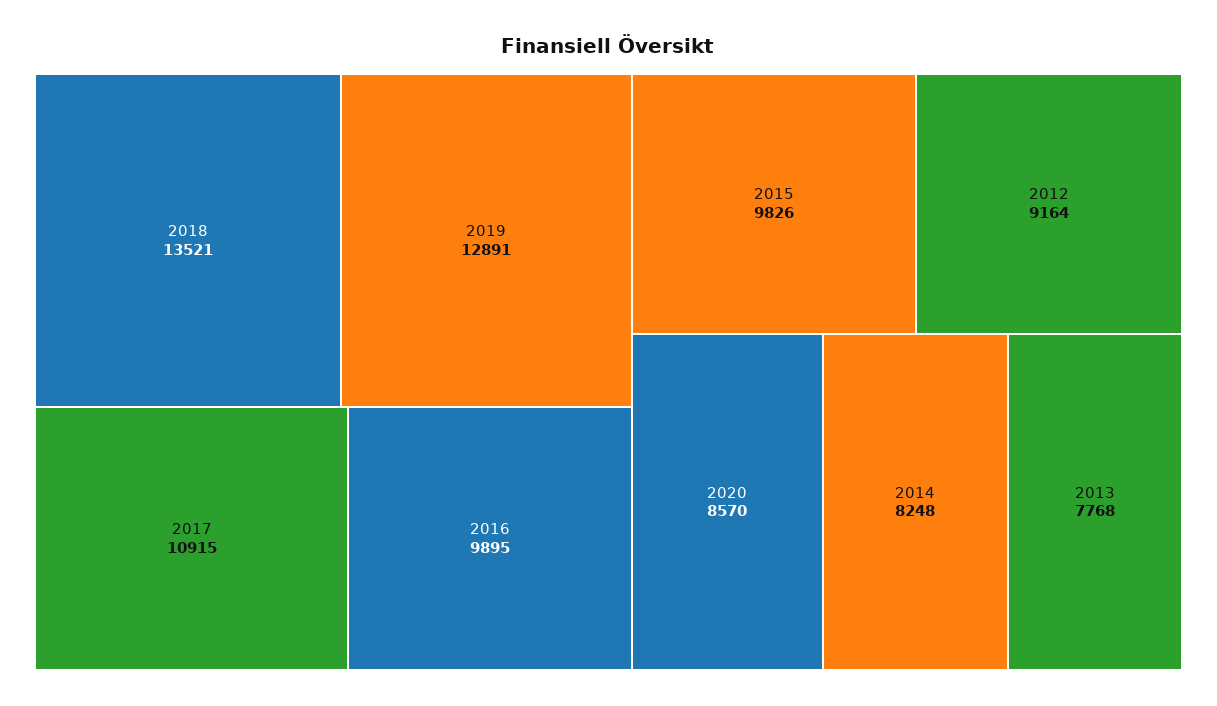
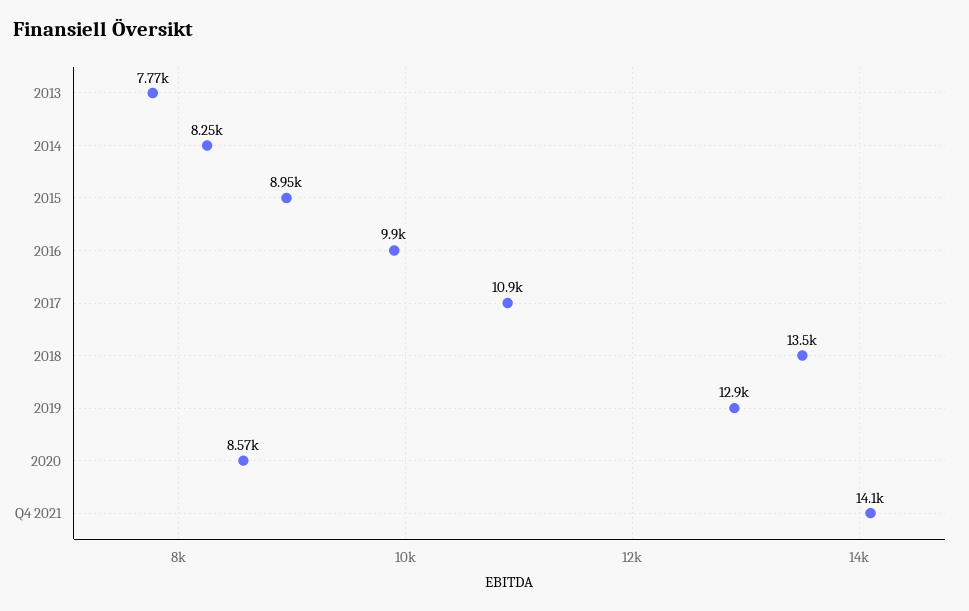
2015: 9826 -> 8950
2012: 9164 -> none
Q4 2021: none -> 14100

